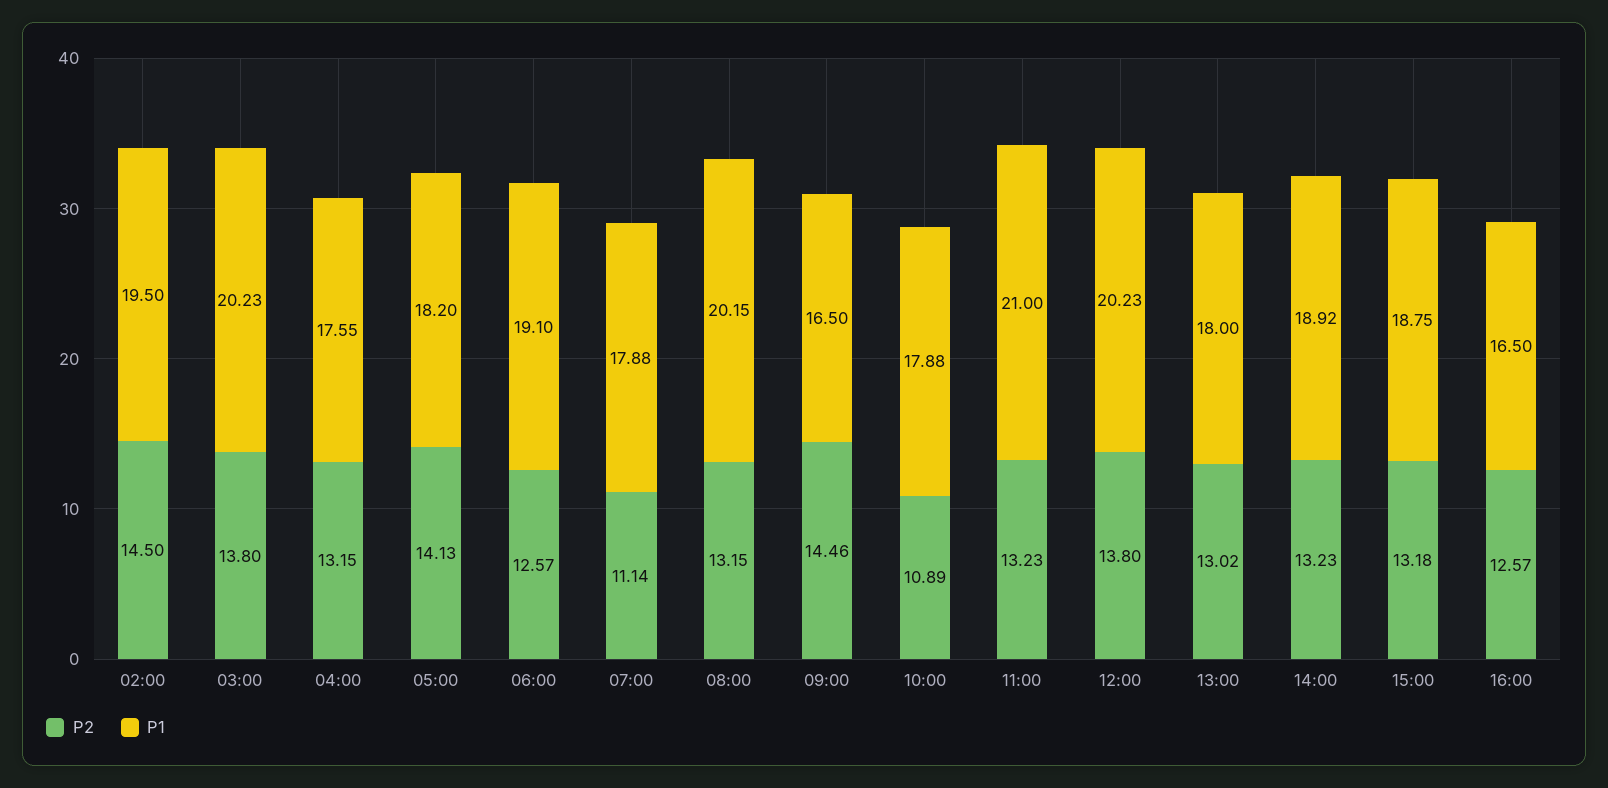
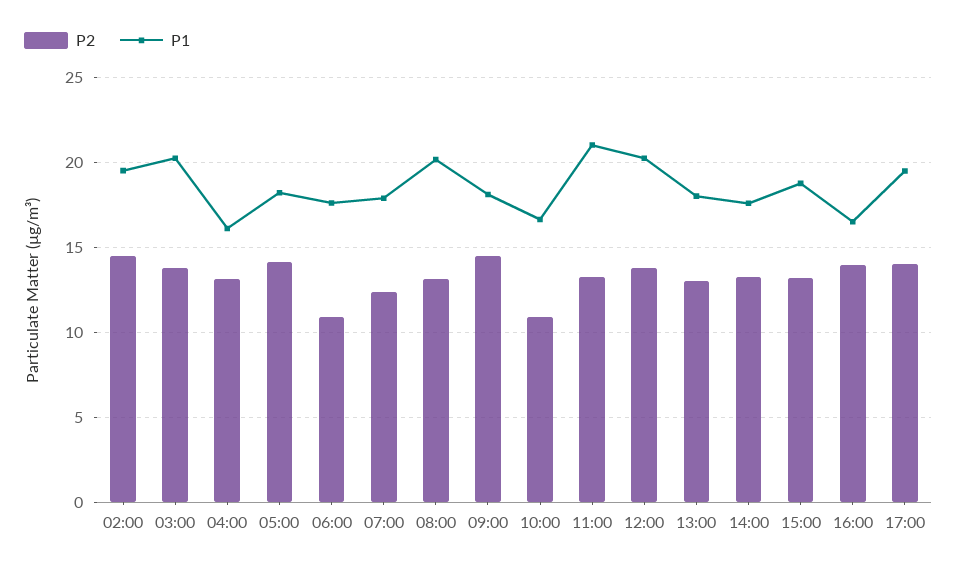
P1, 04:00: 17.55 -> 16
P2, 06:00: 12.57 -> 11
P1, 06:00: 19.1 -> 17.5
P2, 07:00: 11.14 -> 12.5
P1, 09:00: 16.5 -> 18
P1, 10:00: 17.88 -> 16.5
P1, 14:00: 18.92 -> 17.5
P2, 16:00: 12.57 -> 14
P2, 17:00: none -> 14
P1, 17:00: none -> 19.5

